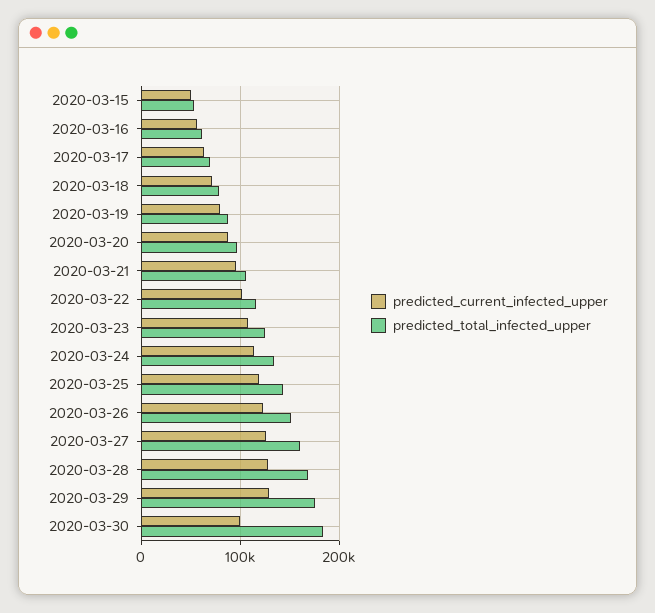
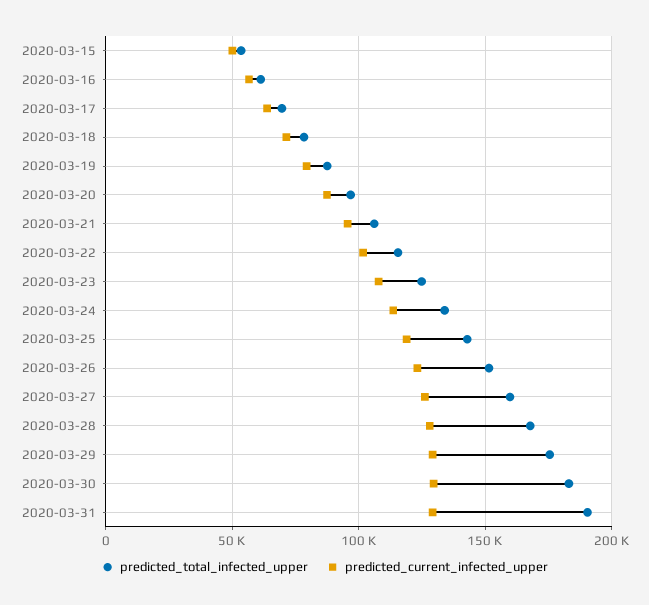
predicted_current_infected_upper, 2020-03-30: 100000 -> 130000
predicted_total_infected_upper, 2020-03-31: none -> 190000
predicted_current_infected_upper, 2020-03-31: none -> 130000

